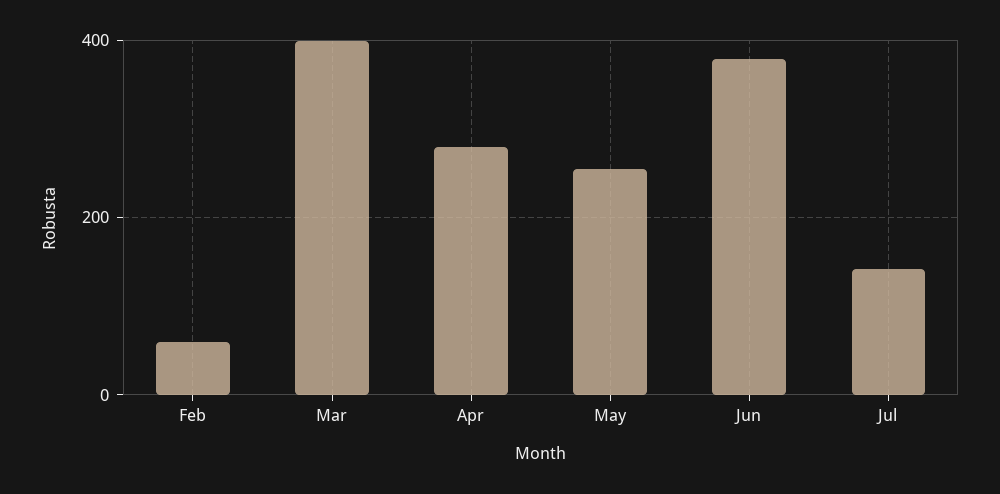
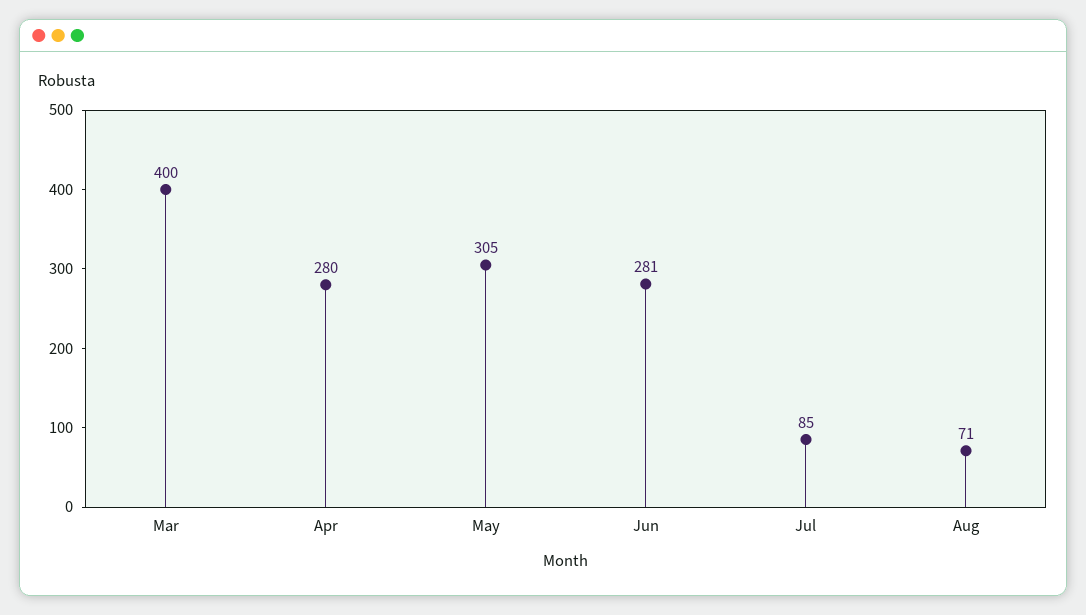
Feb: 60 -> none
May: 260 -> 305
Jun: 380 -> 281
Jul: 140 -> 85
Aug: none -> 71

